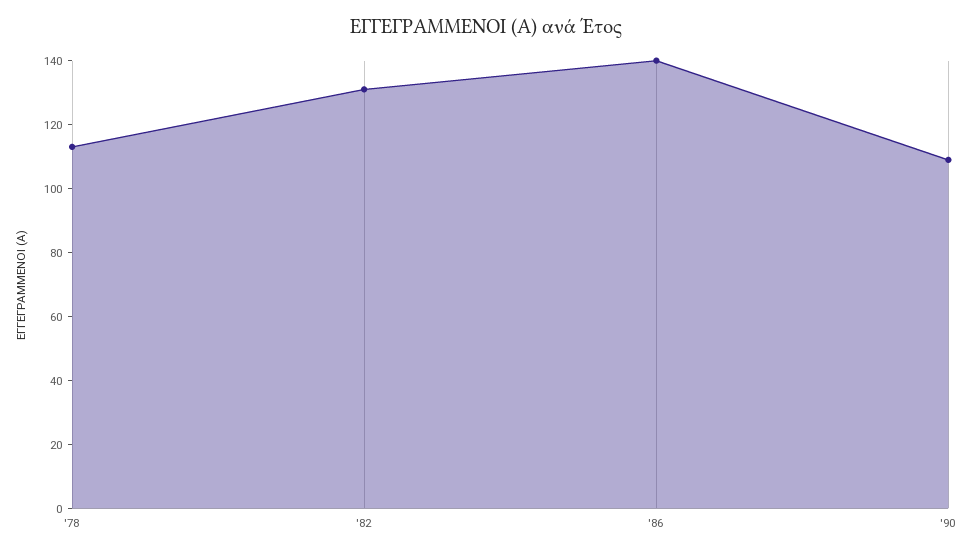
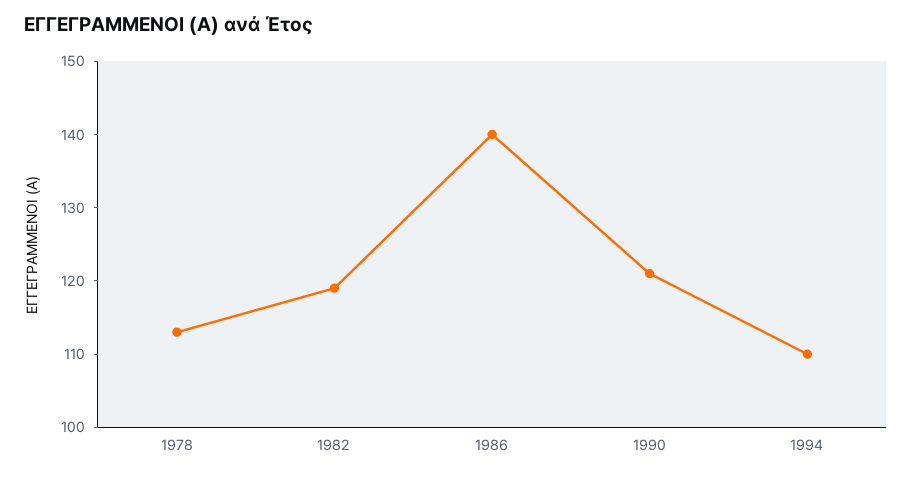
'82: 130 -> 120
'90: 110 -> 120
1994: none -> 110

